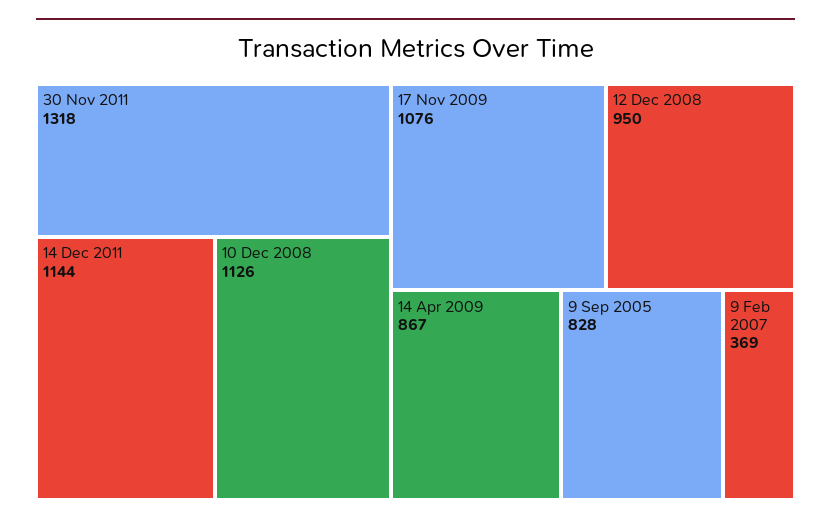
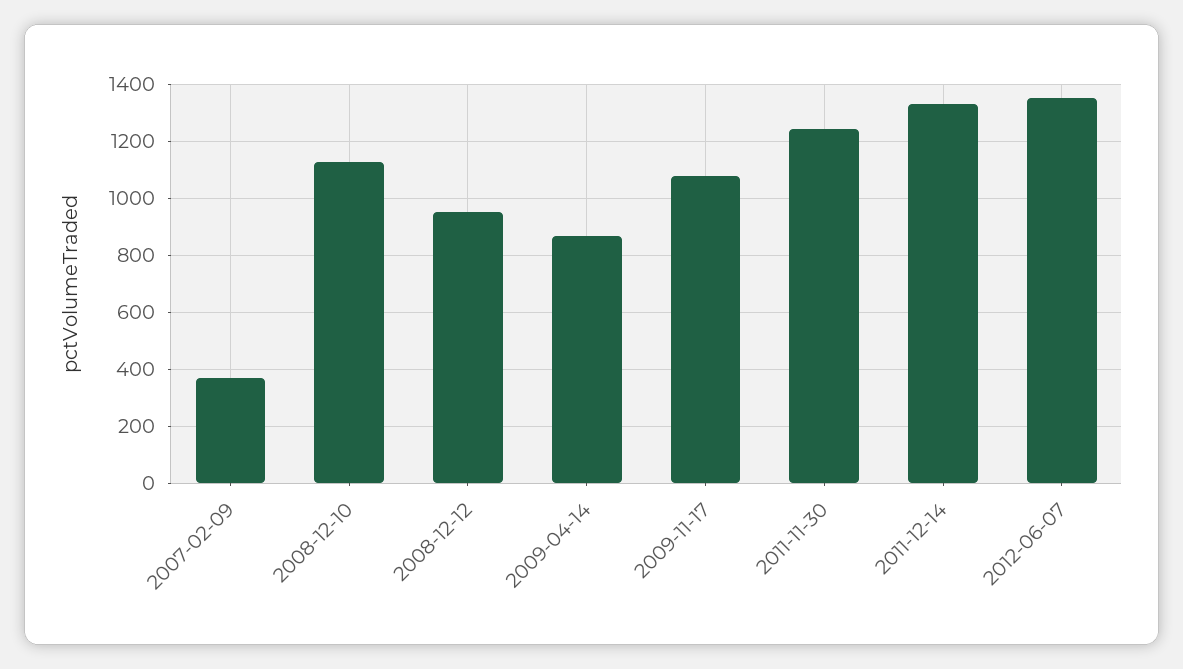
30 Nov 2011: 1318 -> 1250
14 Dec 2011: 1144 -> 1325
9 Sep 2005: 828 -> none
2012-06-07: none -> 1350

